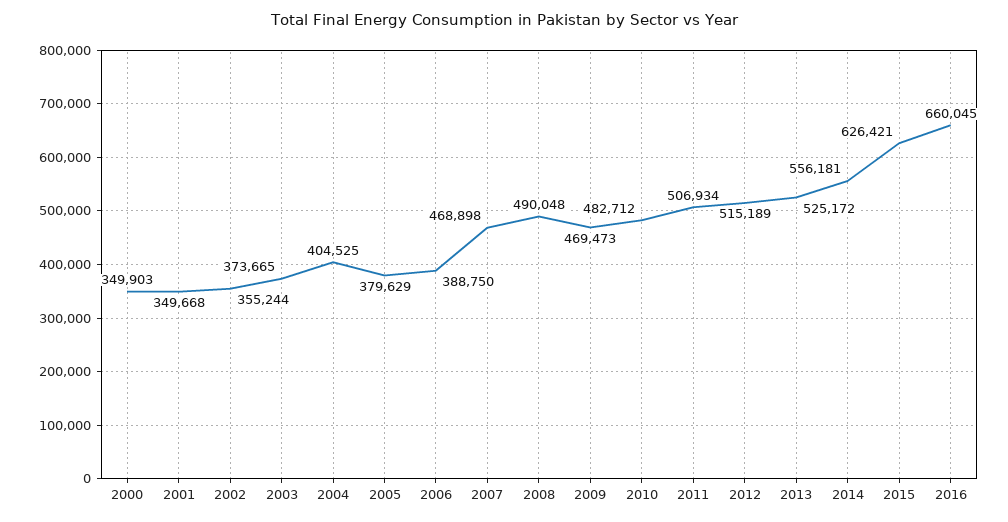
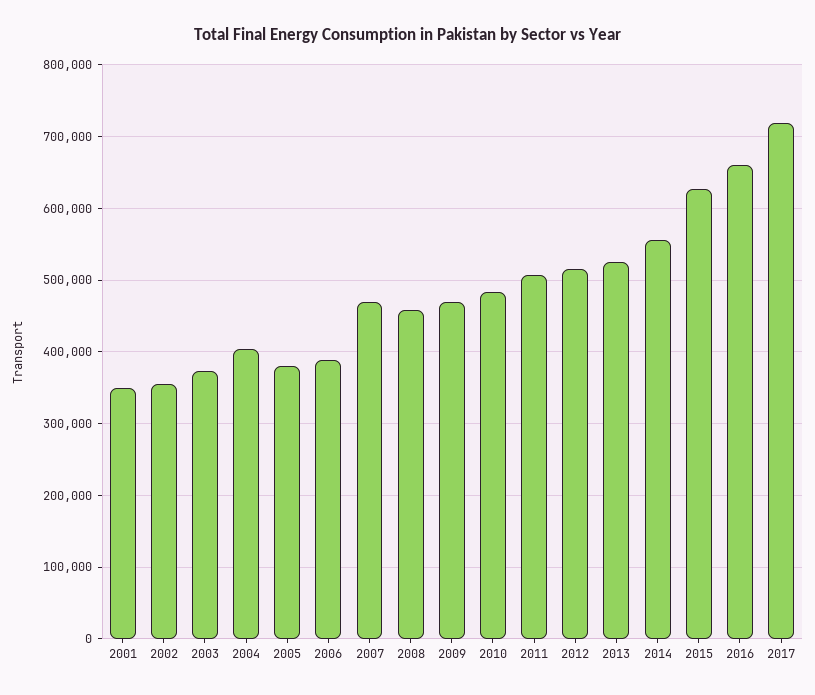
2000: 349903 -> none
2008: 490048 -> 460000
2017: none -> 720000

